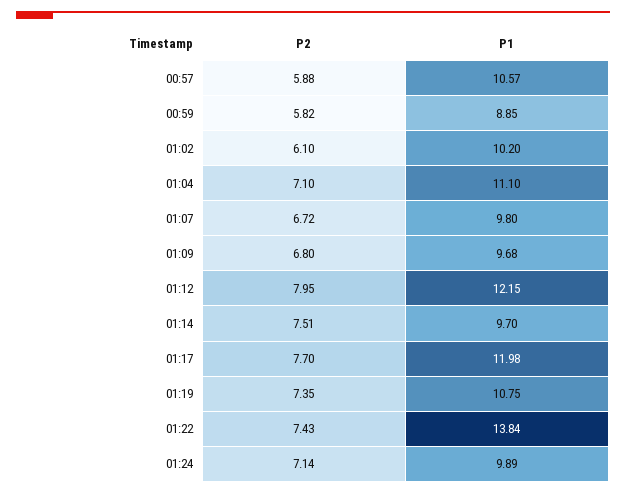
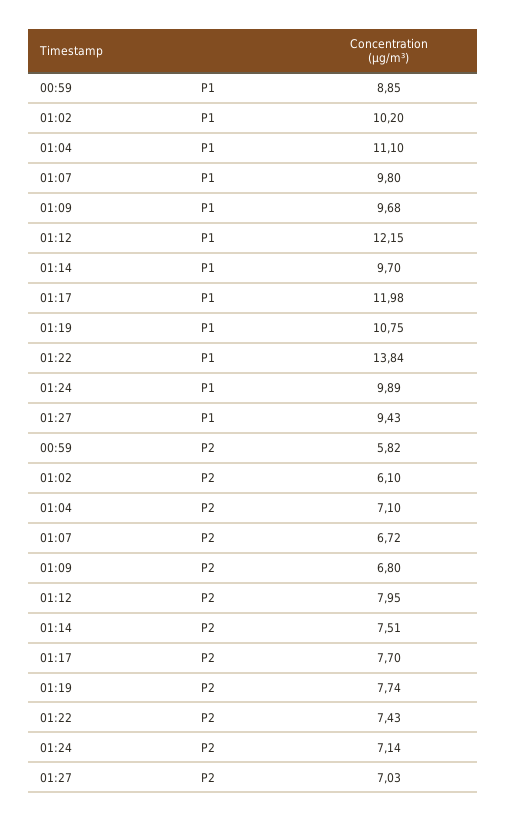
P2, 00:57: 5.88 -> none
P1, 00:57: 10.57 -> none
P2, 01:19: 7.35 -> 7.74
P1, 01:27: none -> 9.43
P2, 01:27: none -> 7.03

